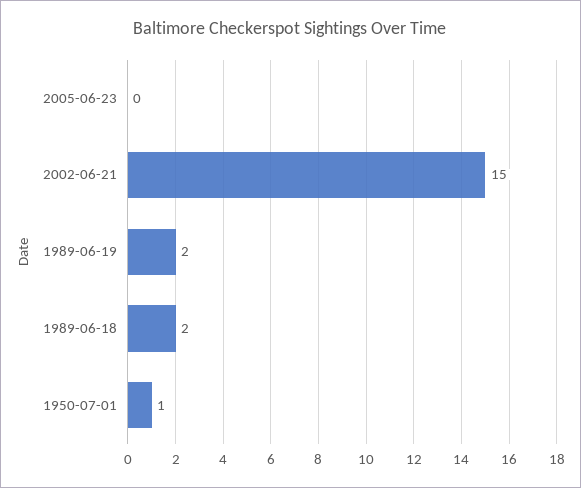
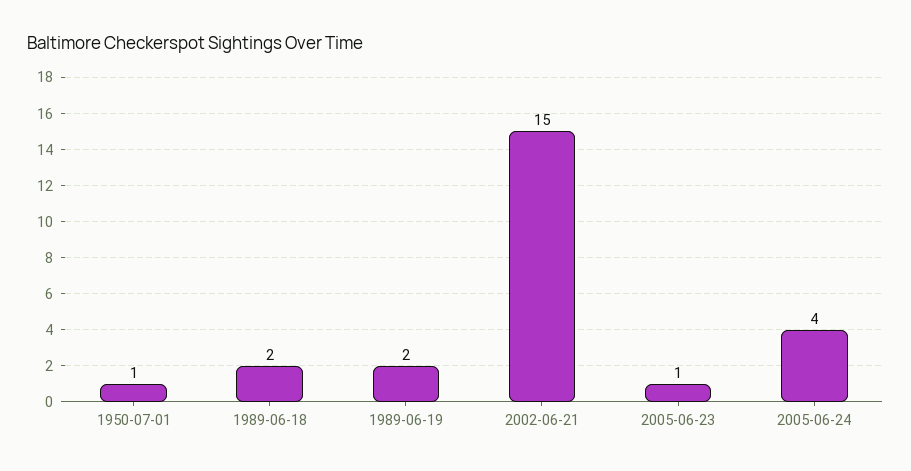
2005-06-23: 0 -> 1
2005-06-24: none -> 4

